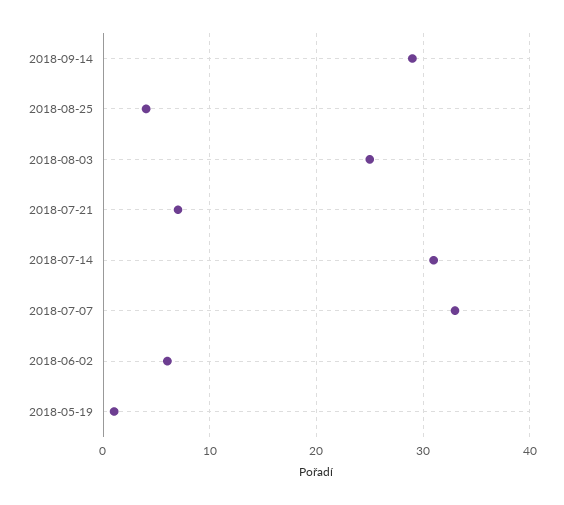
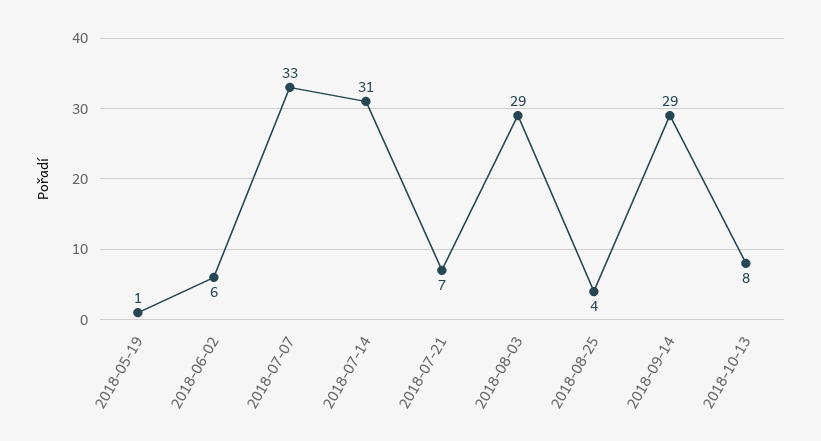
2018-08-03: 25 -> 29
2018-10-13: none -> 8

